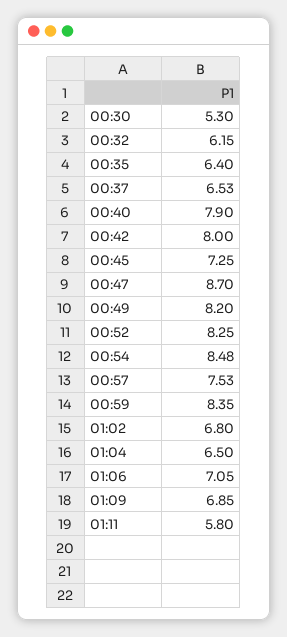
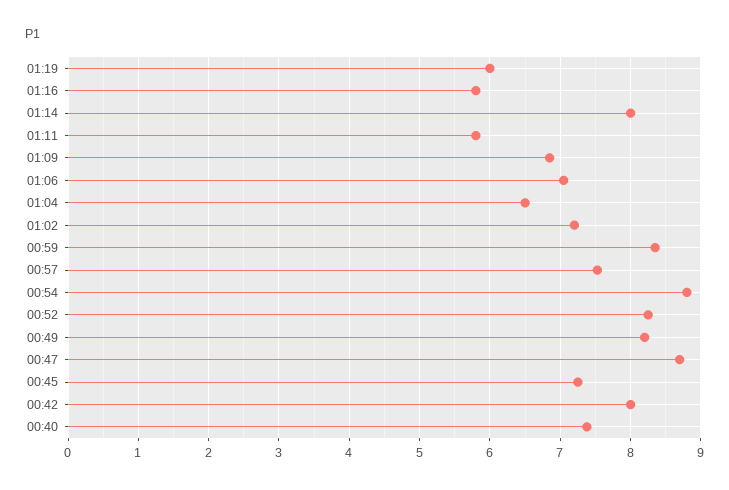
00:30: 5.3 -> none
00:32: 6.15 -> none
00:35: 6.4 -> none
00:37: 6.53 -> none
00:40: 7.9 -> 7.4
00:54: 8.48 -> 8.8
01:02: 6.8 -> 7.2
01:19: none -> 6
01:16: none -> 5.8
01:14: none -> 8

